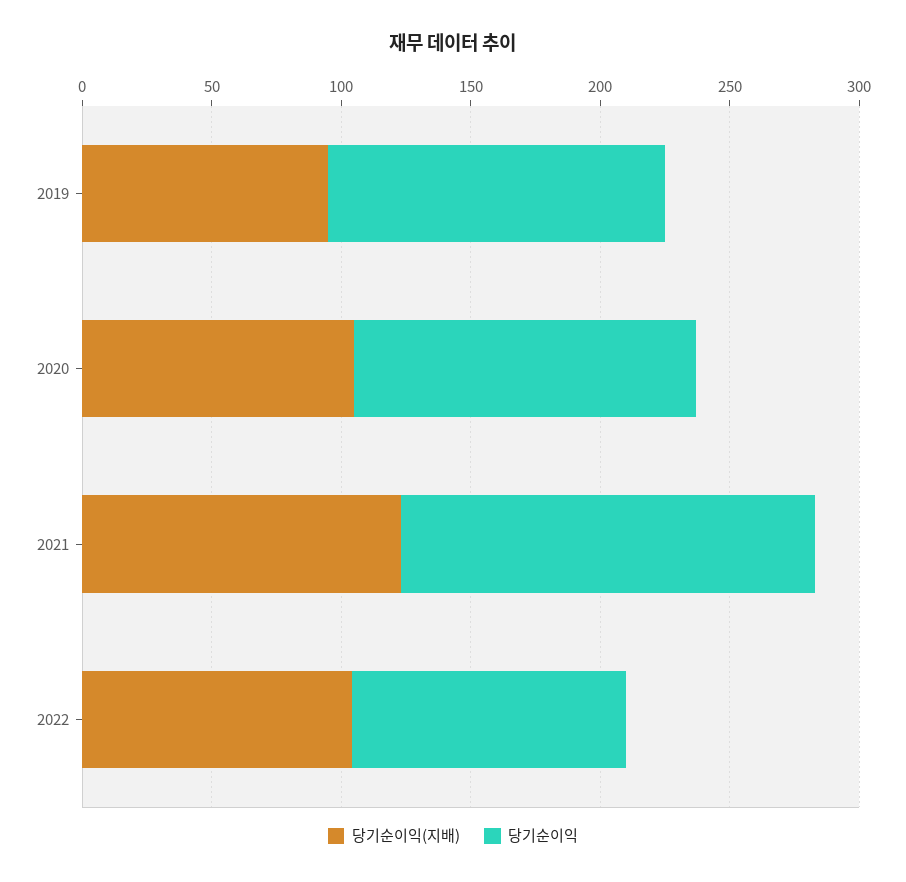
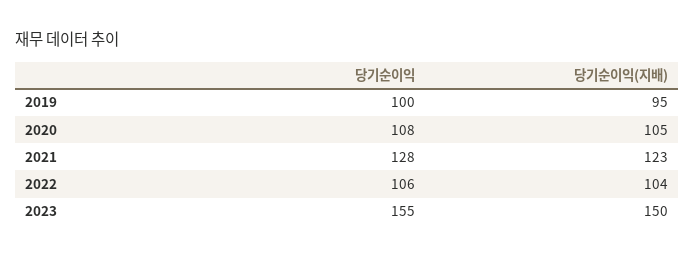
당기순이익, 2019: 130 -> 100
당기순이익, 2020: 130 -> 108
당기순이익, 2021: 160 -> 128
당기순이익, 2023: none -> 155
당기순이익(지배), 2023: none -> 150

